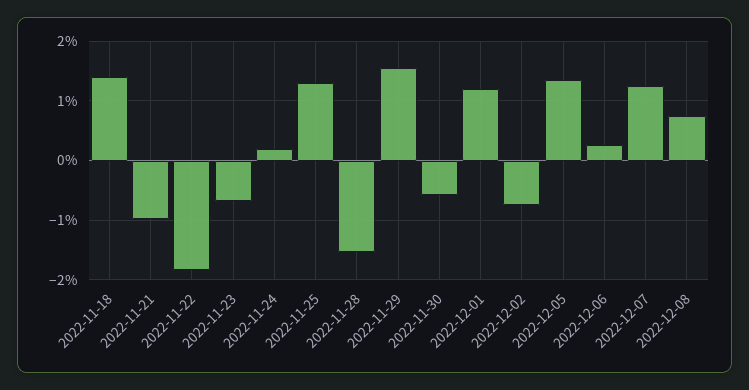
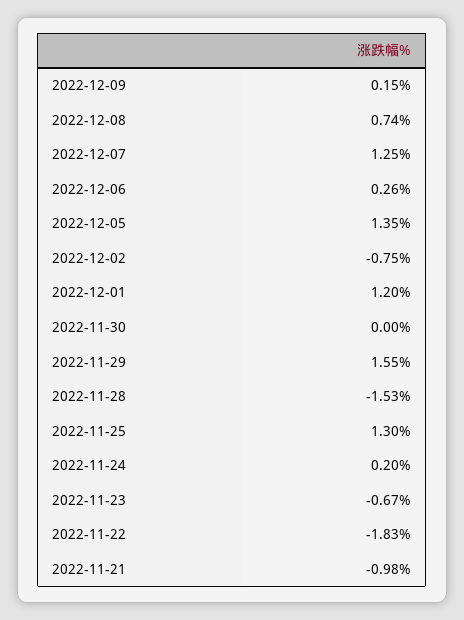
2022-11-18: 1.4 -> none
2022-11-30: -0.6 -> 0
2022-12-09: none -> 0.15

